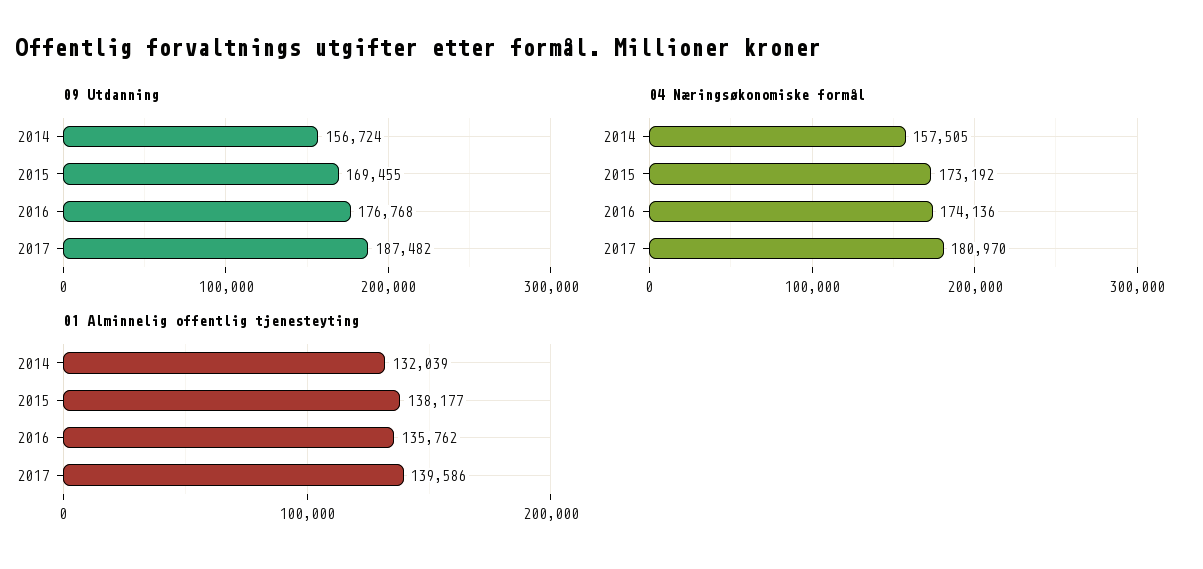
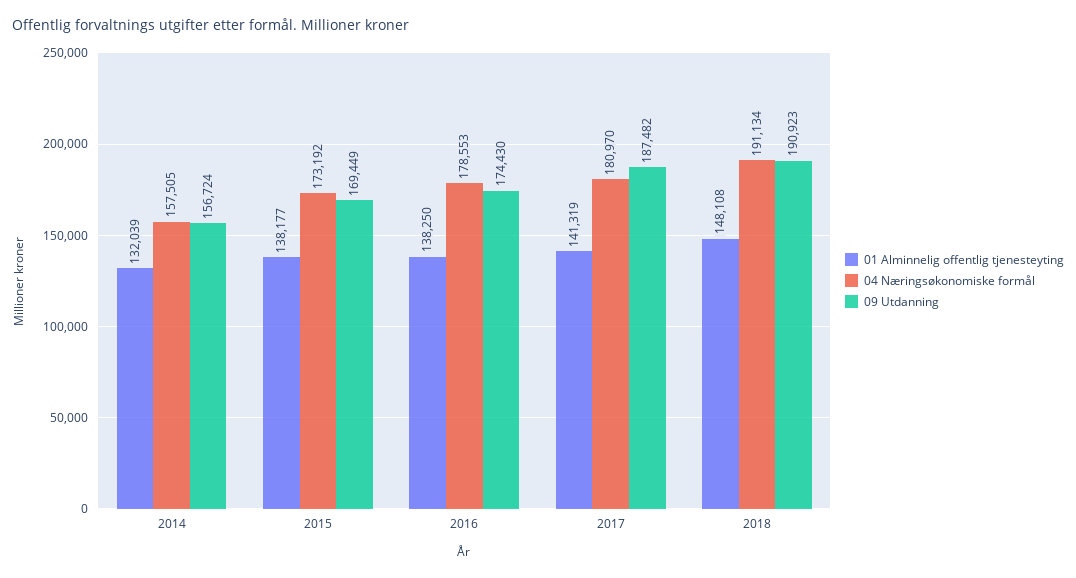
09 Utdanning, 2015: 169455 -> 169449
09 Utdanning, 2016: 176768 -> 174430
04 Næringsøkonomiske formål, 2016: 174136 -> 178553
01 Alminnelig offentlig tjenesteyting, 2016: 135762 -> 138250
01 Alminnelig offentlig tjenesteyting, 2017: 139586 -> 141319
01 Alminnelig offentlig tjenesteyting, 2018: none -> 148108
04 Næringsøkonomiske formål, 2018: none -> 191134
09 Utdanning, 2018: none -> 190923

